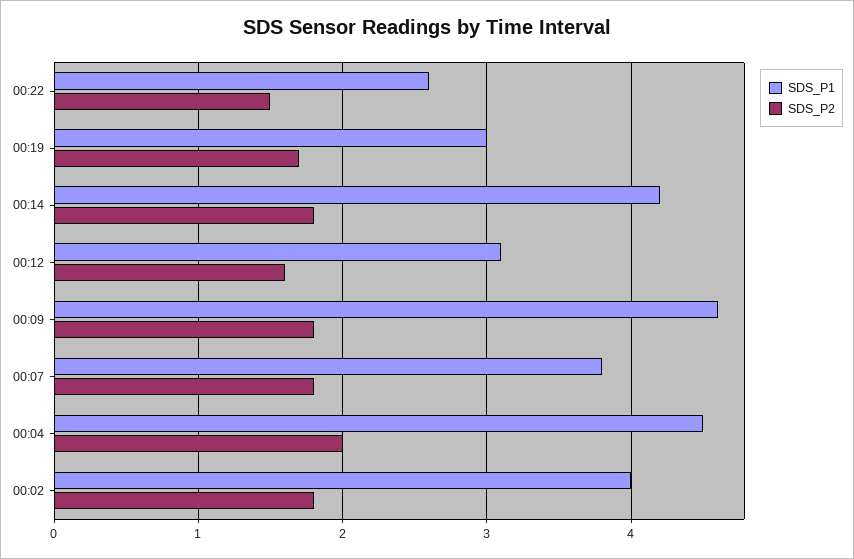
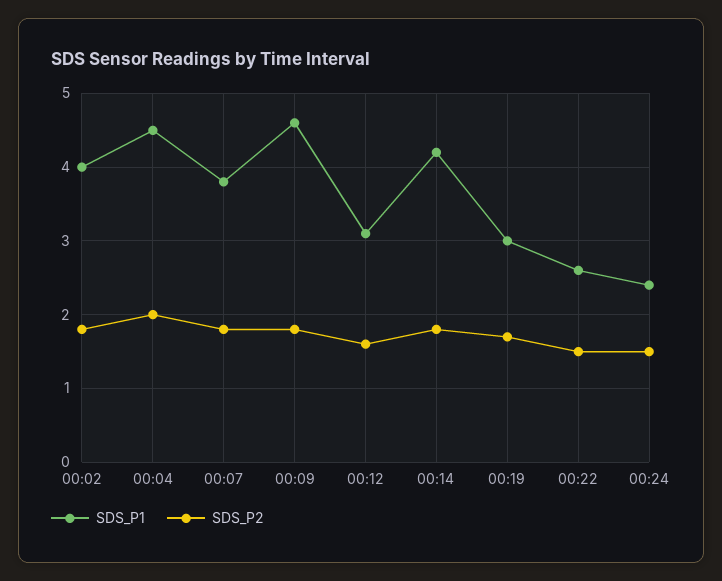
SDS_P1, 00:24: none -> 2.4
SDS_P2, 00:24: none -> 1.5

